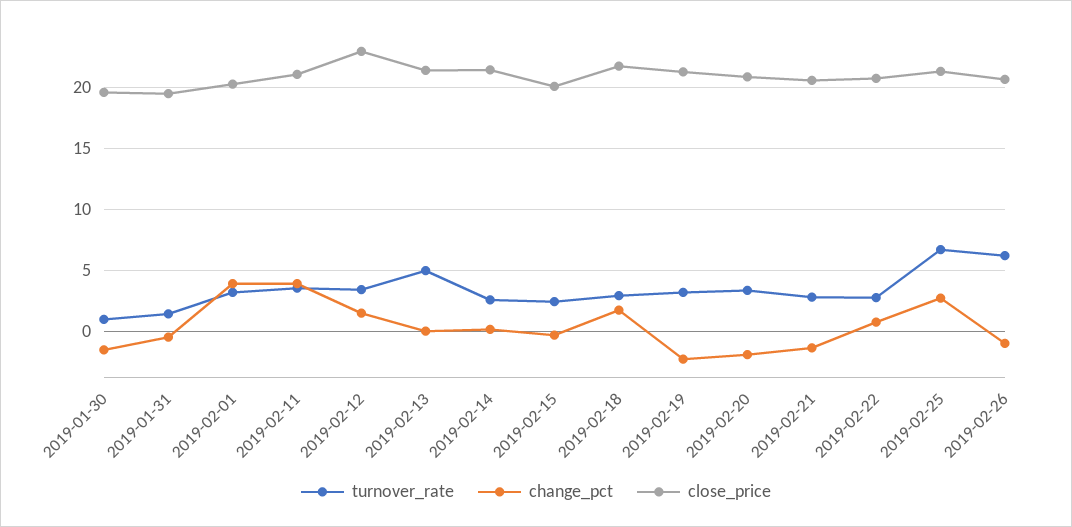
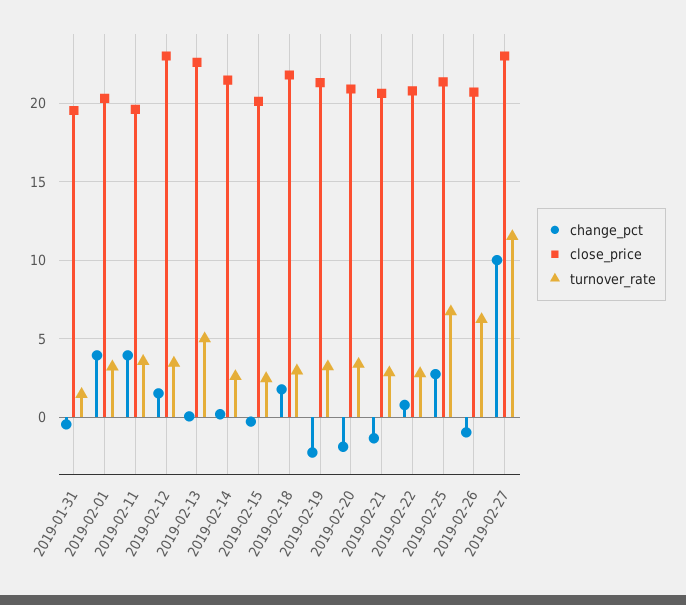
turnover_rate, 2019-01-30: 1 -> none
change_pct, 2019-01-30: -1.5 -> none
close_price, 2019-01-30: 19.5 -> none
close_price, 2019-02-11: 21 -> 19.5
close_price, 2019-02-13: 21.5 -> 22.5
change_pct, 2019-02-27: none -> 10
close_price, 2019-02-27: none -> 23
turnover_rate, 2019-02-27: none -> 11.5

